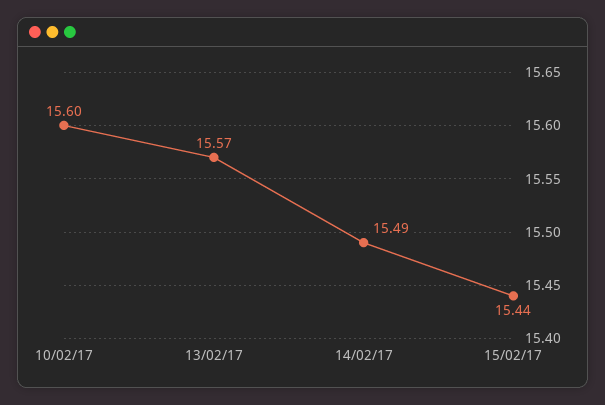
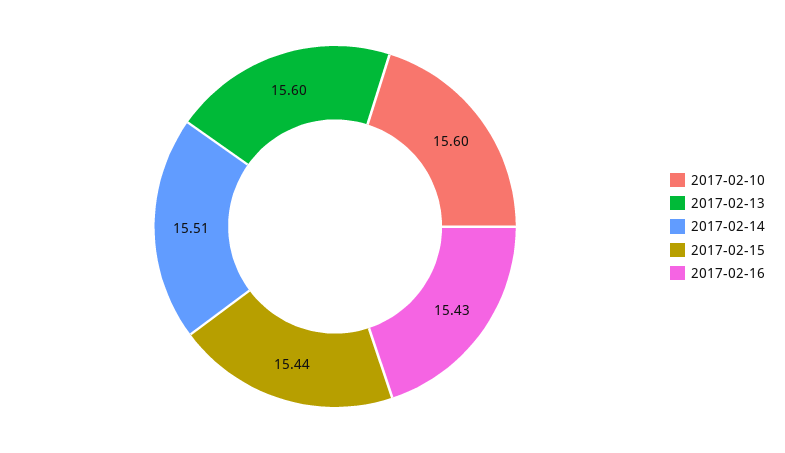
13/02/17: 15.57 -> 15.6
14/02/17: 15.49 -> 15.51
2017-02-16: none -> 15.43

